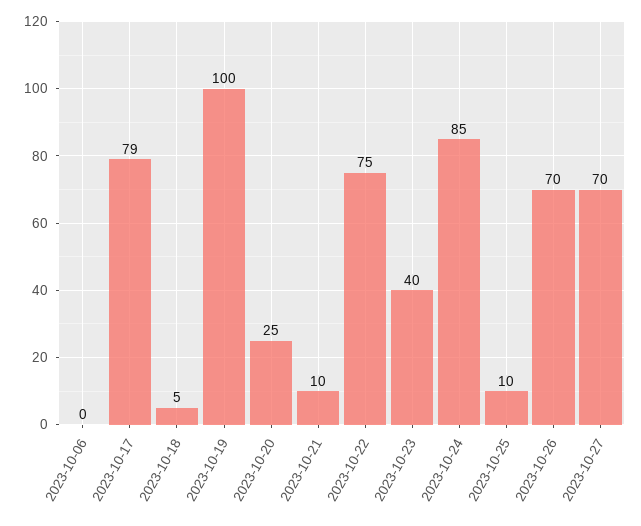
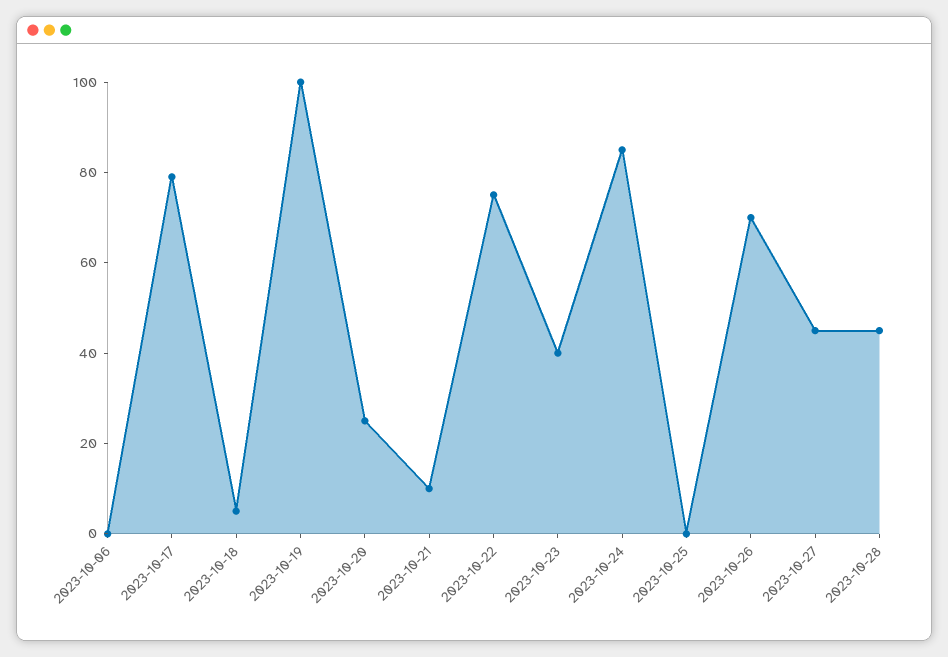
2023-10-25: 10 -> 0
2023-10-27: 70 -> 45
2023-10-28: none -> 45

